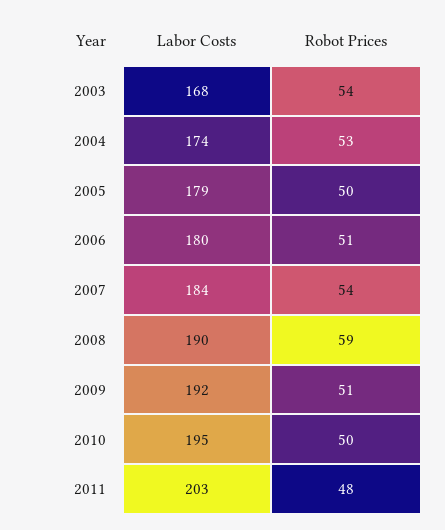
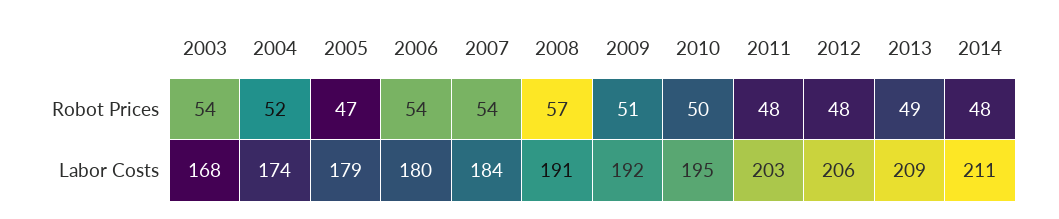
Robot Prices, 2004: 53 -> 52
Robot Prices, 2005: 50 -> 47
Robot Prices, 2006: 51 -> 54
Labor Costs, 2008: 190 -> 191
Robot Prices, 2008: 59 -> 57
Robot Prices, 2012: none -> 48
Robot Prices, 2013: none -> 49
Robot Prices, 2014: none -> 48
Labor Costs, 2012: none -> 206
Labor Costs, 2013: none -> 209
Labor Costs, 2014: none -> 211

